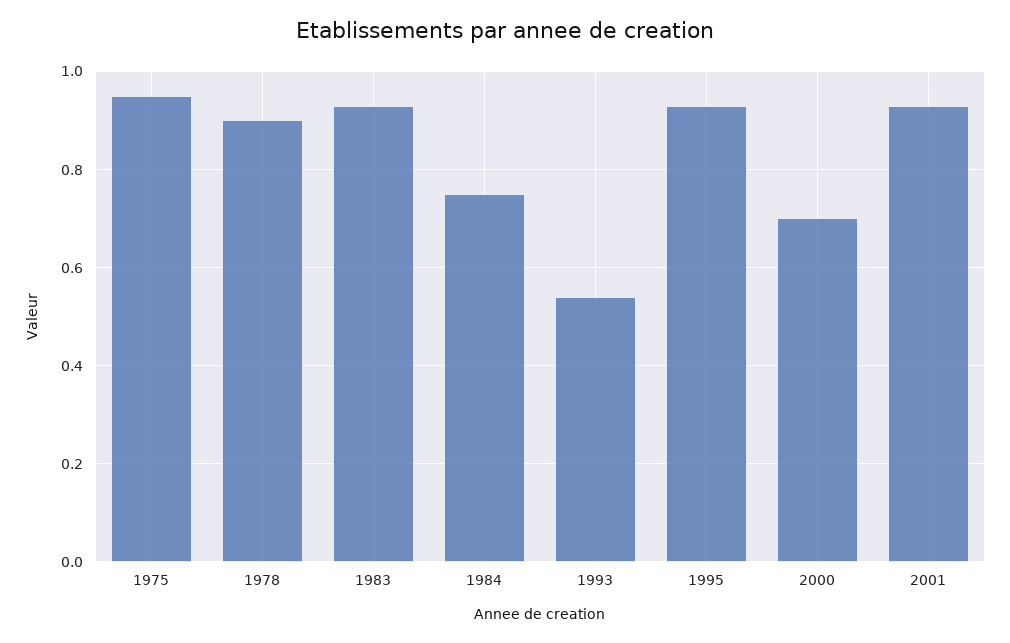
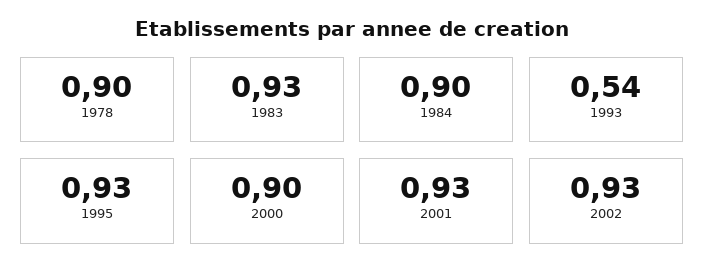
1975: 0.95 -> none
1984: 0.75 -> 0.9
2000: 0.7 -> 0.9
2002: none -> 0.93

